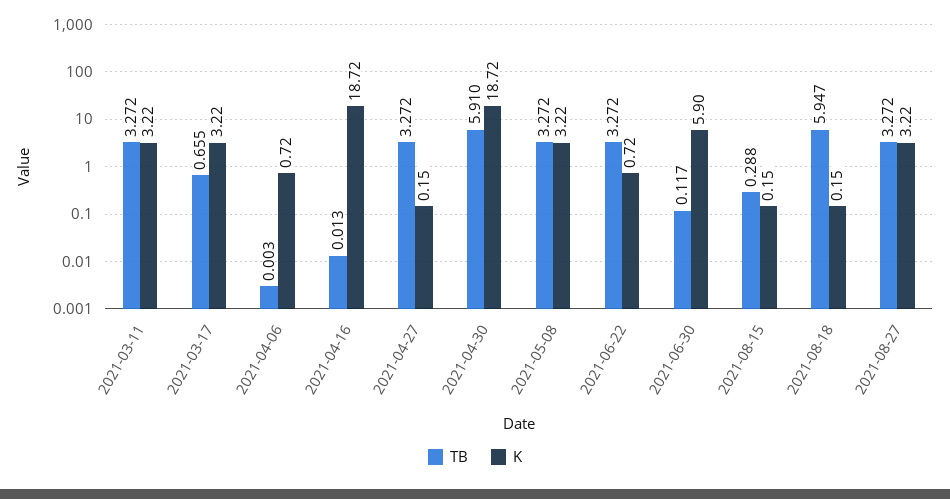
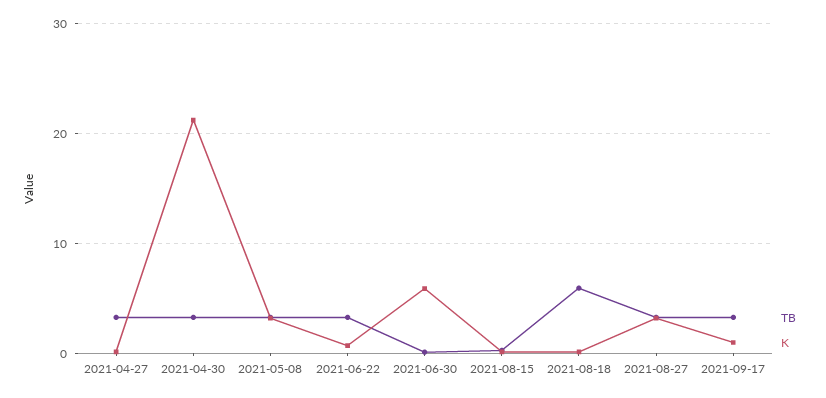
TB, 2021-03-11: 3.272 -> none
K, 2021-03-11: 3.22 -> none
TB, 2021-03-17: 0.655 -> none
K, 2021-03-17: 3.22 -> none
TB, 2021-04-06: 0.003 -> none
K, 2021-04-06: 0.72 -> none
TB, 2021-04-16: 0.013 -> none
K, 2021-04-16: 18.72 -> none
TB, 2021-04-30: 5.91 -> 3
K, 2021-04-30: 18.72 -> 21
TB, 2021-09-17: none -> 3
K, 2021-09-17: none -> 1

